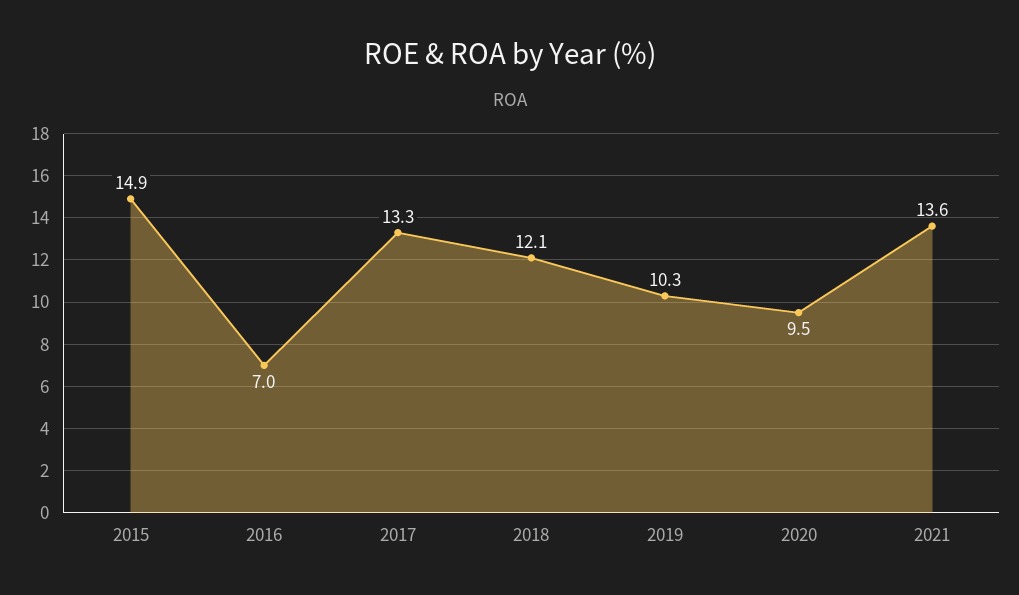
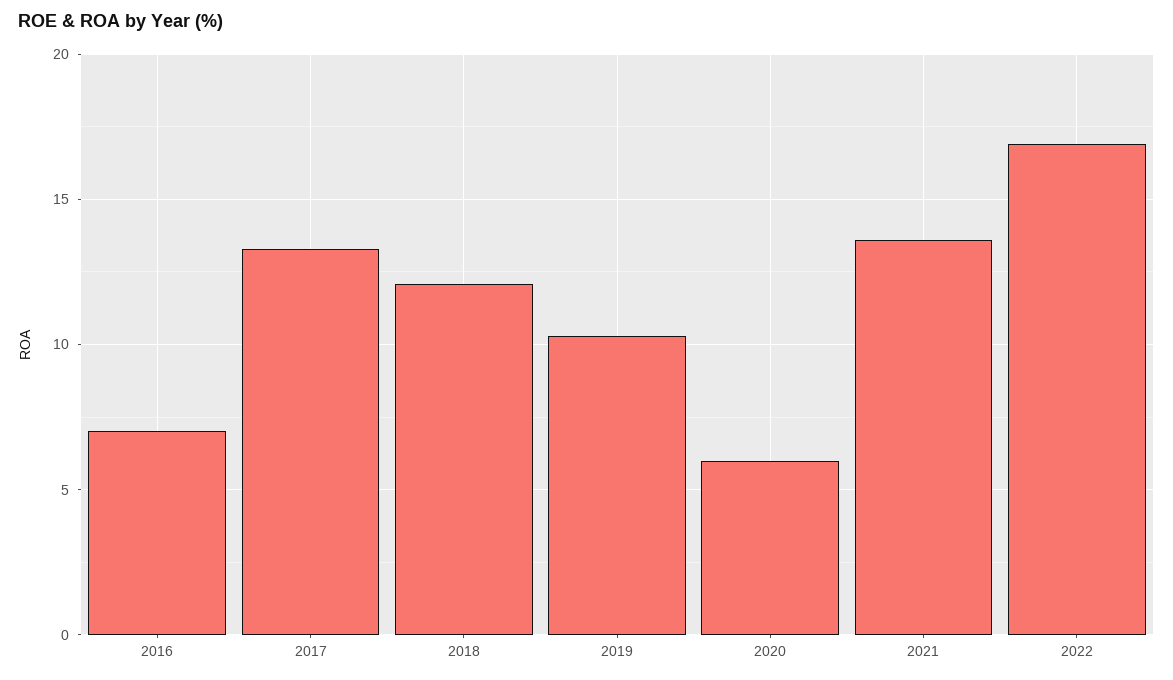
2015: 14.9 -> none
2020: 9.5 -> 6
2022: none -> 17

